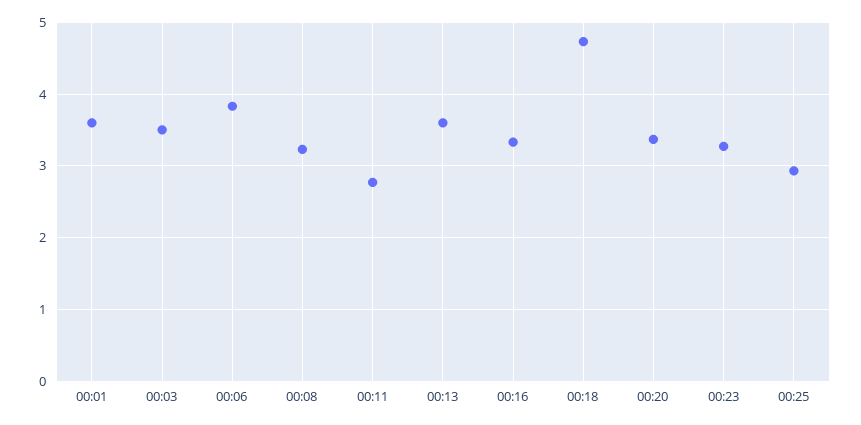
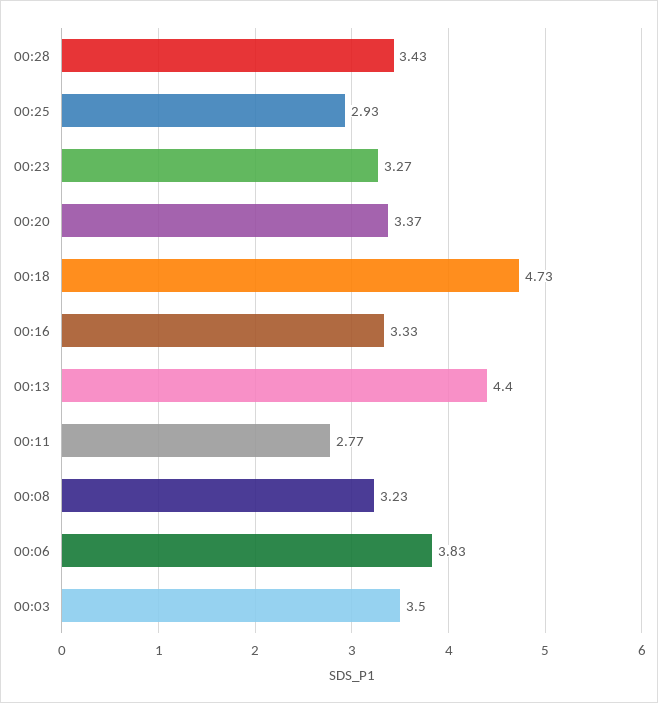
00:01: 3.6 -> none
00:13: 3.6 -> 4.4
00:28: none -> 3.43

